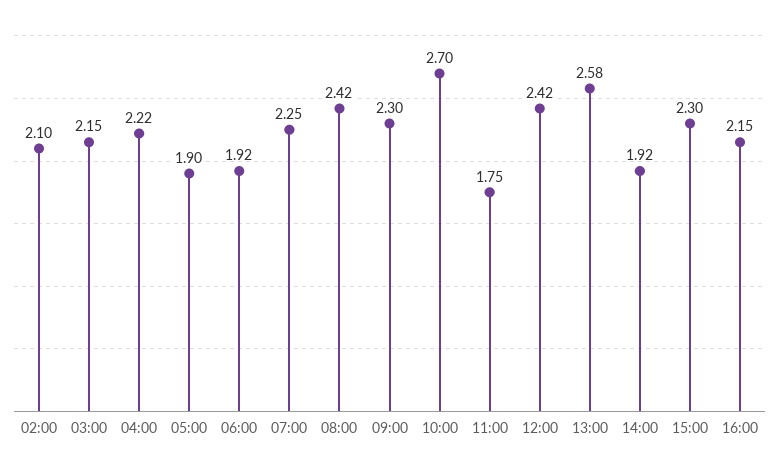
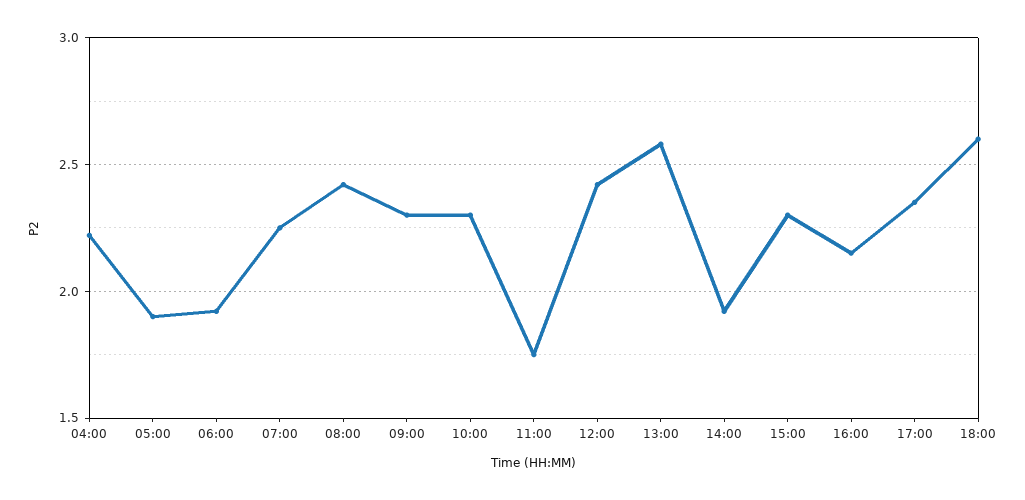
02:00: 2.1 -> none
03:00: 2.15 -> none
10:00: 2.7 -> 2.3
17:00: none -> 2.35
18:00: none -> 2.6

